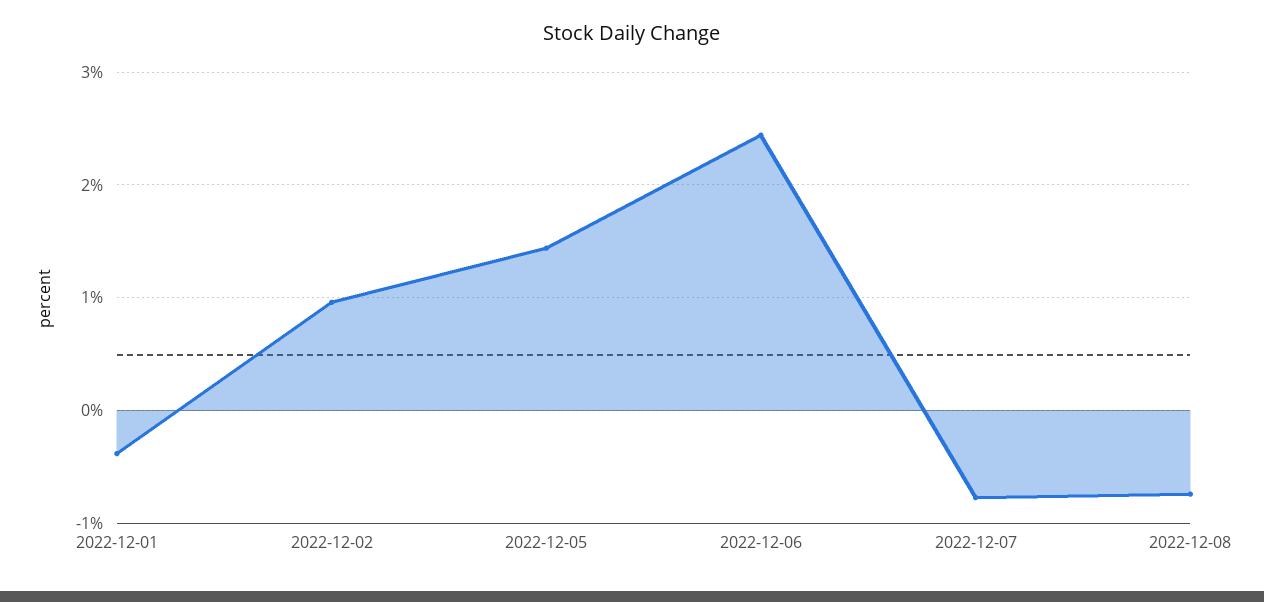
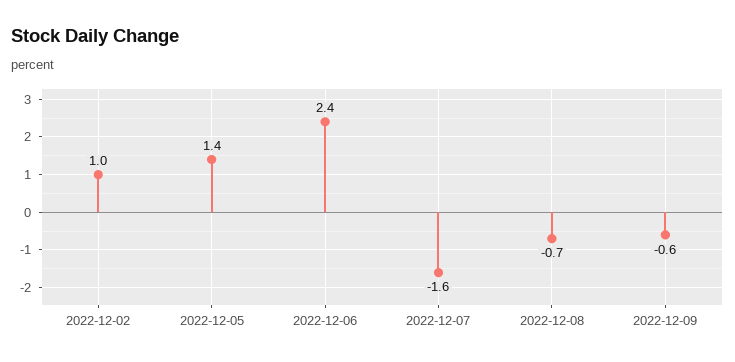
2022-12-01: -0.4 -> none
2022-12-07: -0.8 -> -1.6
2022-12-09: none -> -0.6

